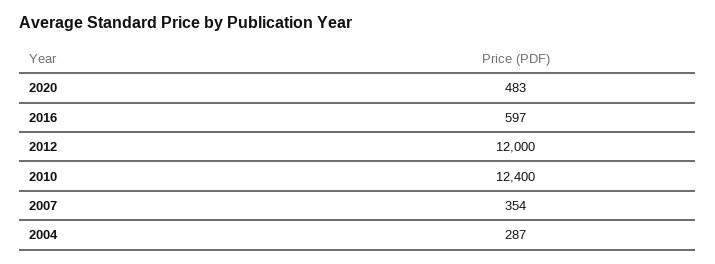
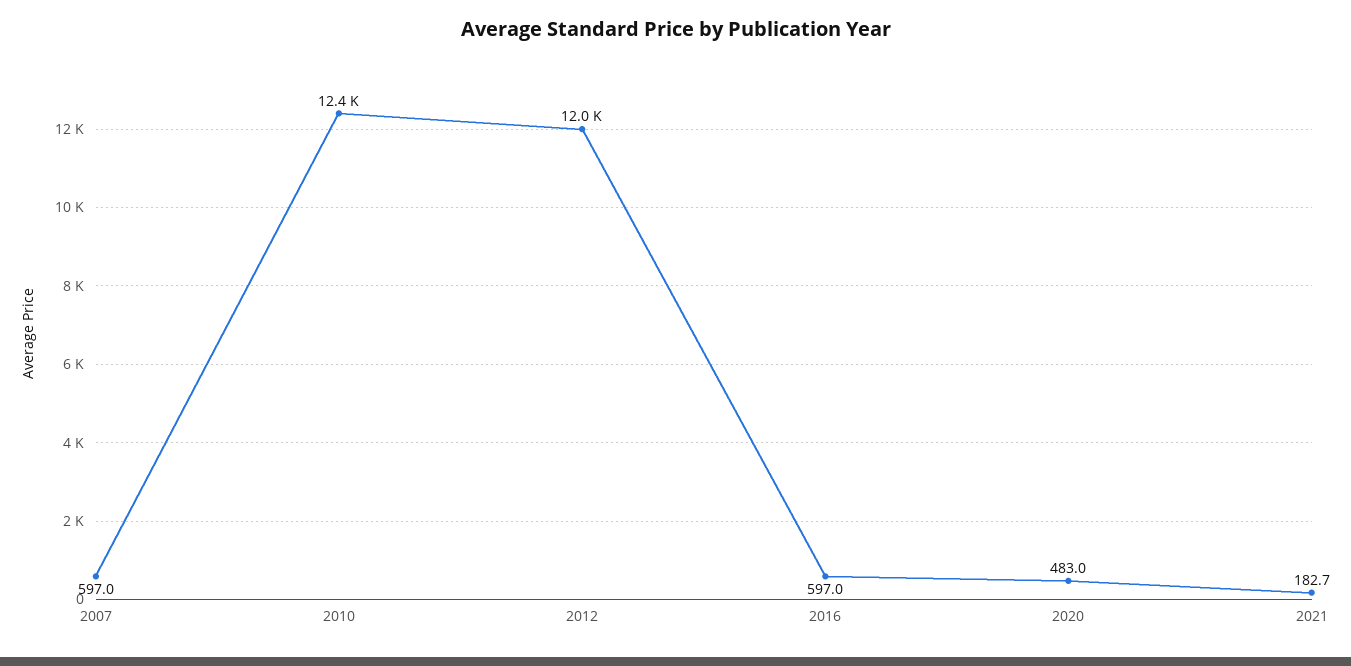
2007: 354 -> 597
2004: 287 -> none
2021: none -> 182.7

